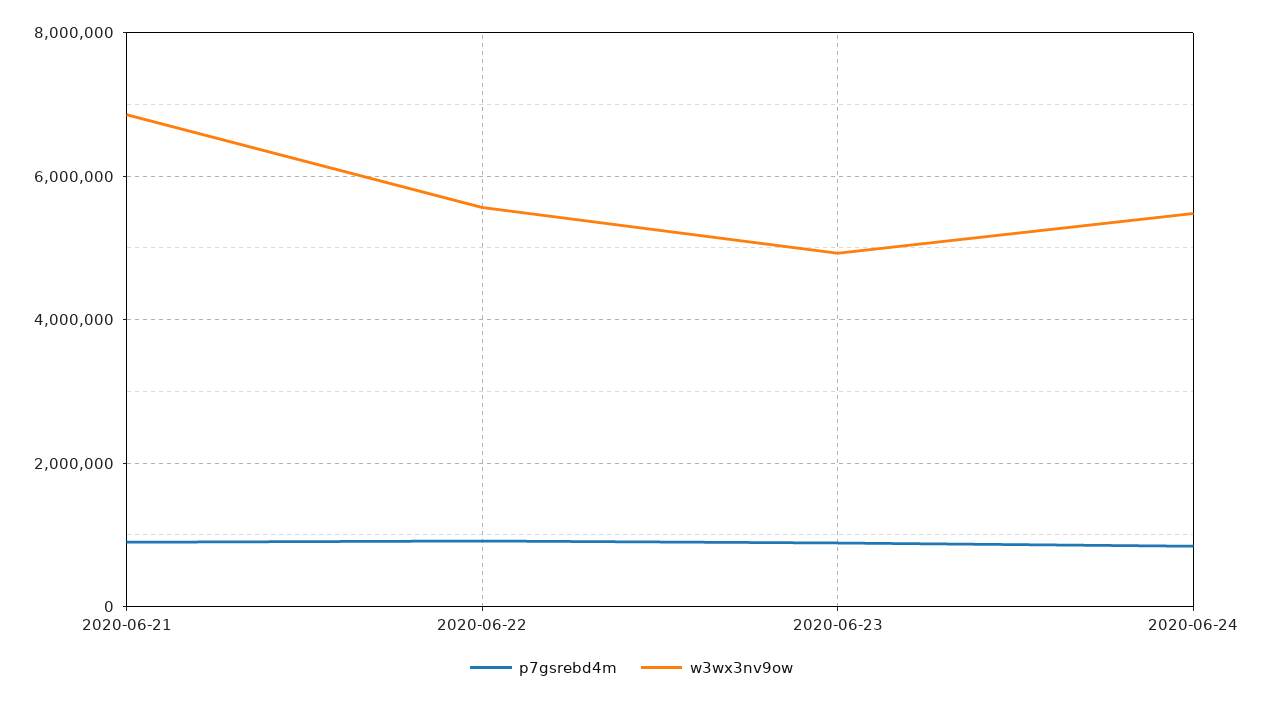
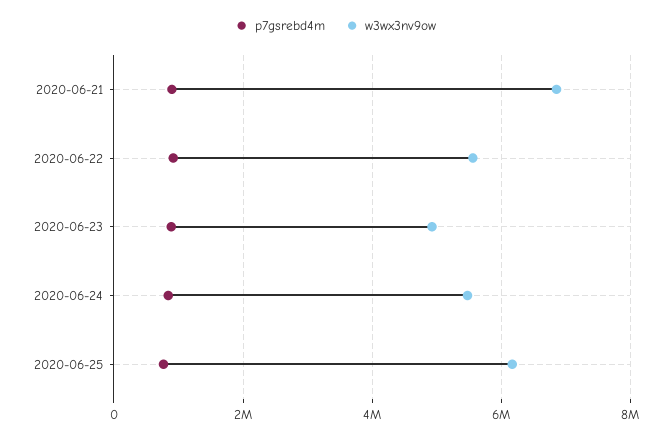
p7gsrebd4m, 2020-06-25: none -> 800000
w3wx3nv9ow, 2020-06-25: none -> 6200000

